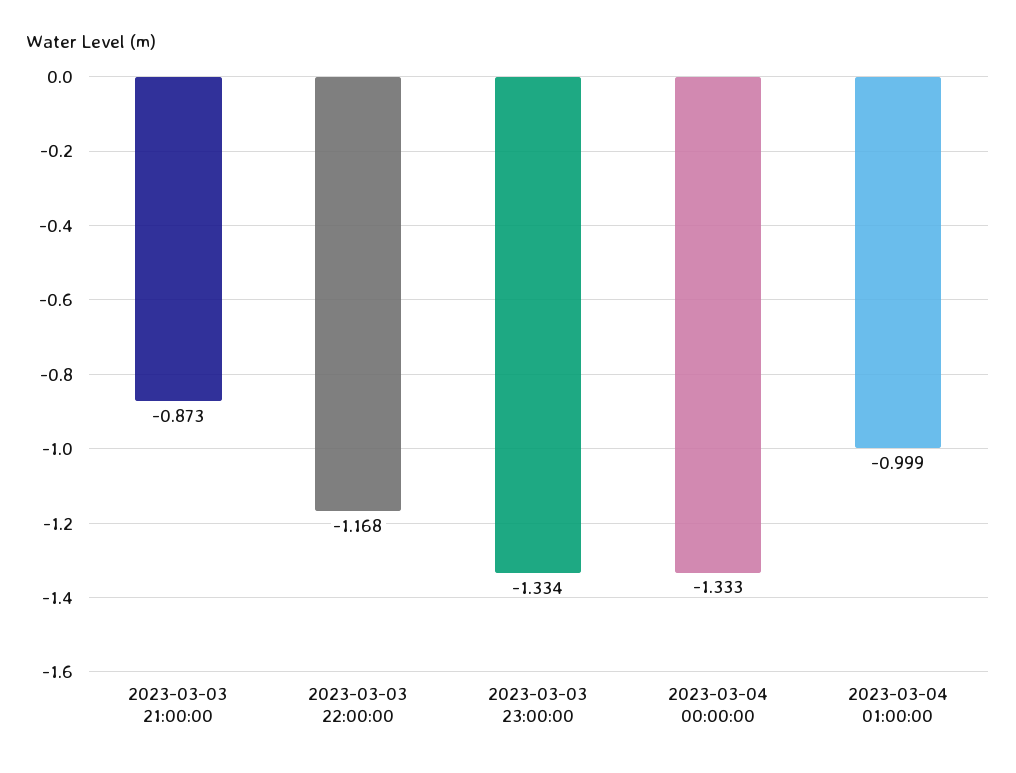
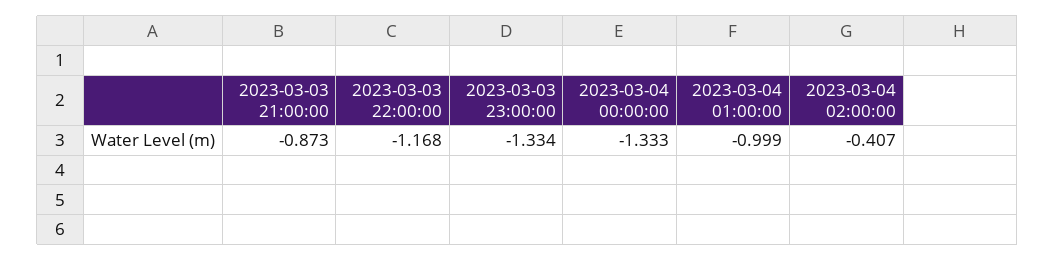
2023-03-04 02:00:00: none -> -0.407

